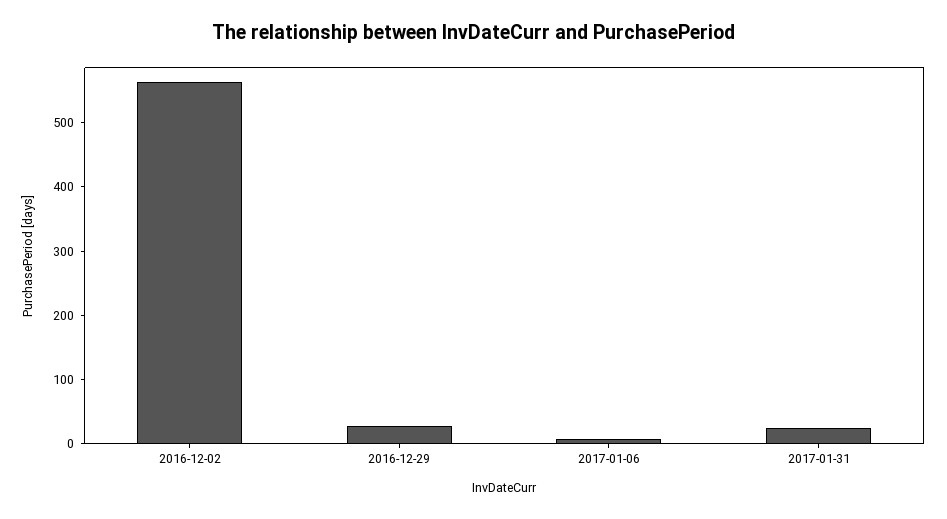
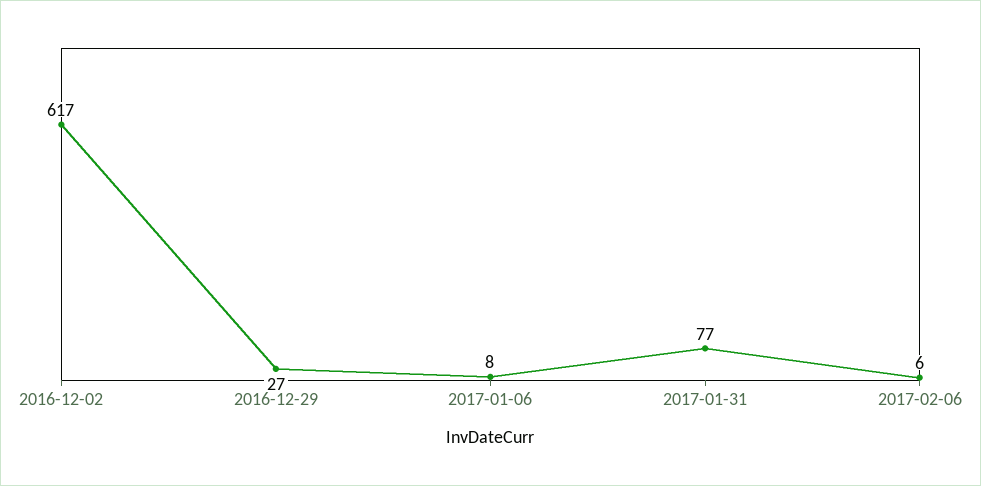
2016-12-02: 560 -> 617
2017-01-31: 20 -> 77
2017-02-06: none -> 6

